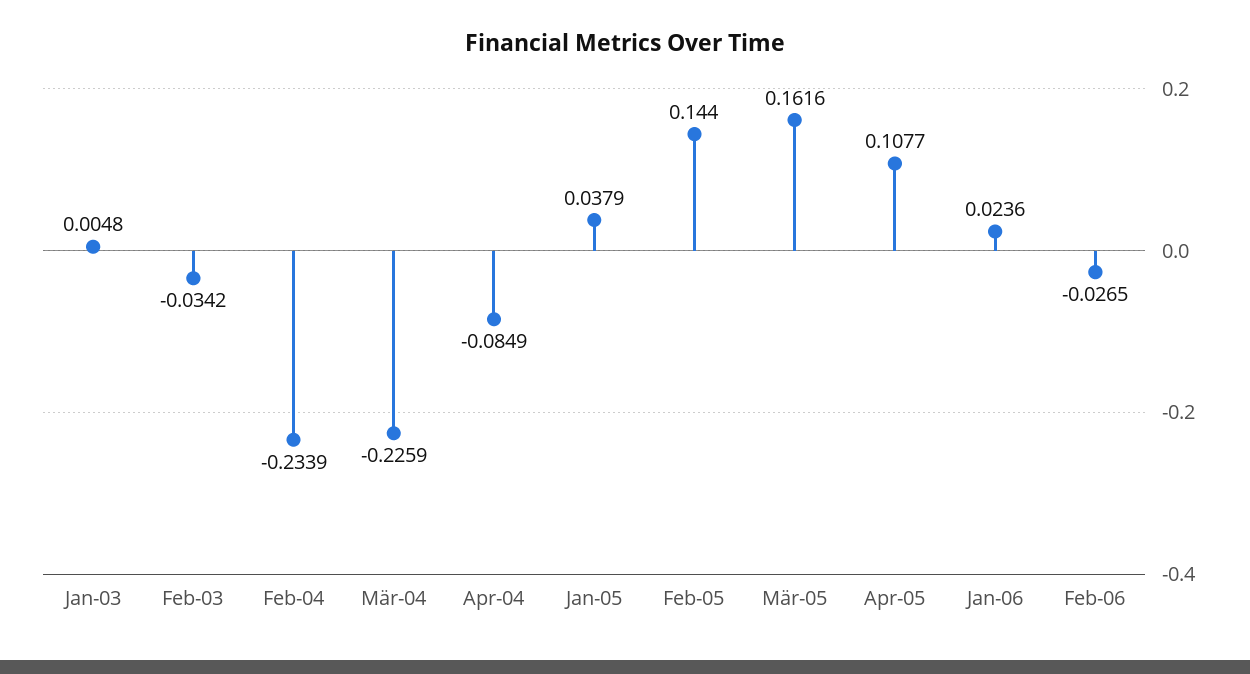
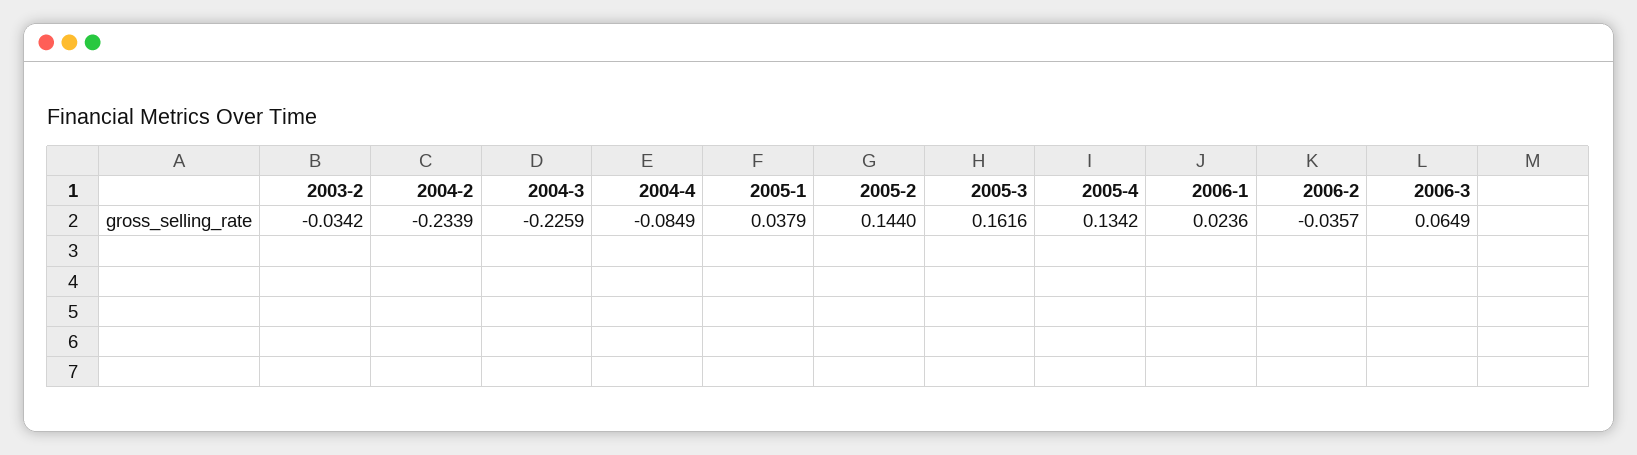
Jan-03: 0.0048 -> none
Apr-05: 0.1077 -> 0.1342
Feb-06: -0.0265 -> -0.0357
2006-3: none -> 0.0649

